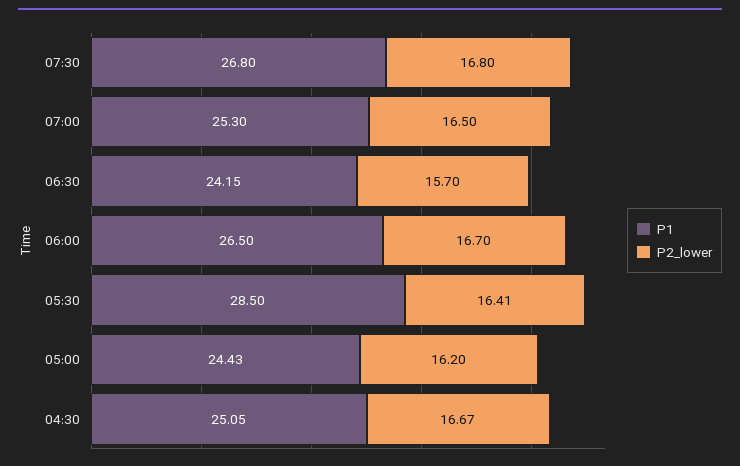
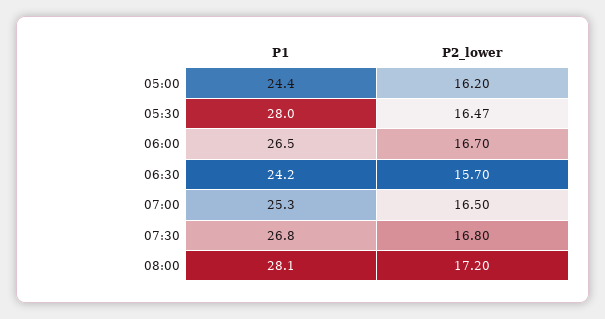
P1, 05:30: 28.5 -> 28
P2_lower, 05:30: 16.41 -> 16.47
P1, 04:30: 25.05 -> none
P2_lower, 04:30: 16.67 -> none
P1, 08:00: none -> 28.1
P2_lower, 08:00: none -> 17.2

